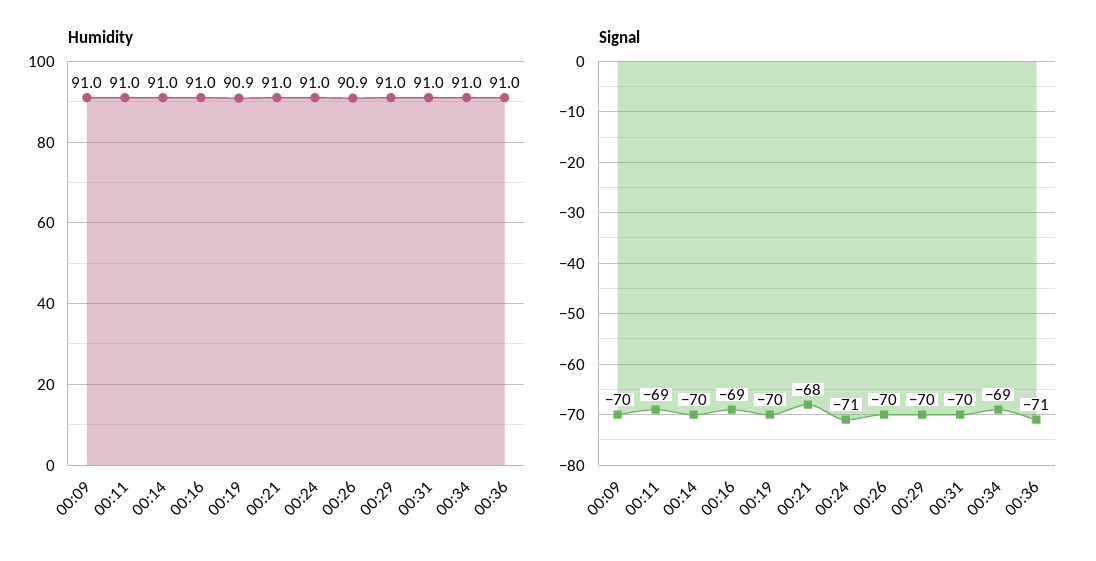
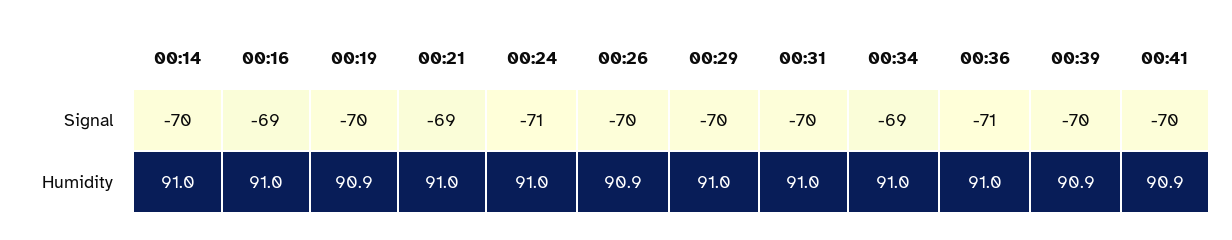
Humidity, 00:09: 91 -> none
Humidity, 00:11: 91 -> none
Signal, 00:09: -70 -> none
Signal, 00:11: -69 -> none
Signal, 00:21: -68 -> -69
Signal, 00:39: none -> -70
Signal, 00:41: none -> -70
Humidity, 00:39: none -> 90.9
Humidity, 00:41: none -> 90.9

